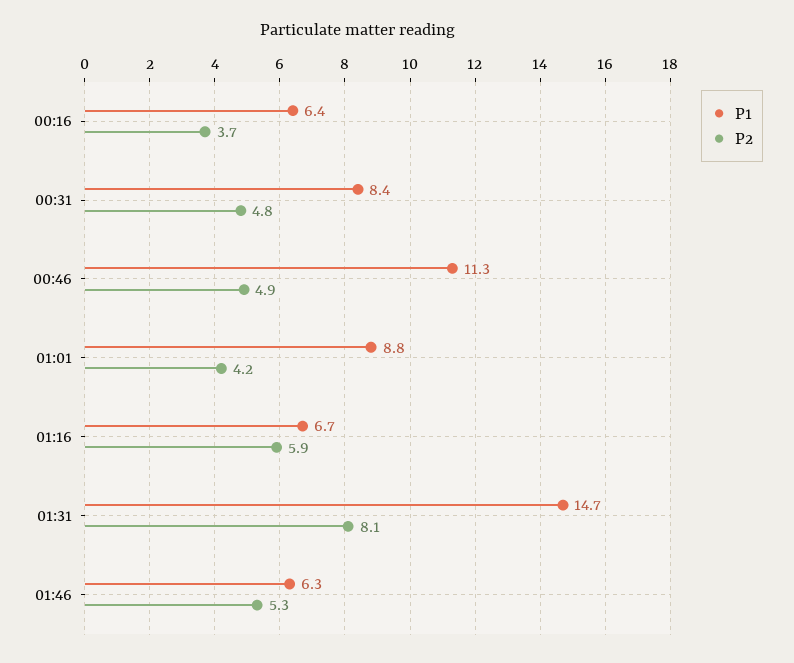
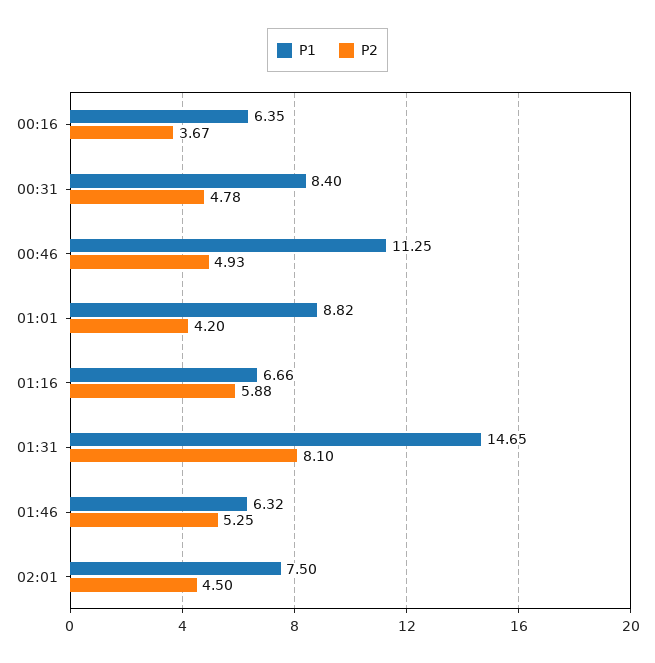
P1, 02:01: none -> 7.5
P2, 02:01: none -> 4.5

